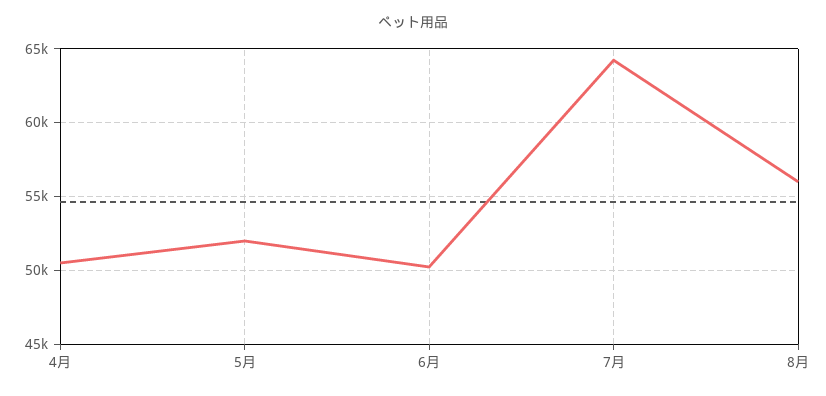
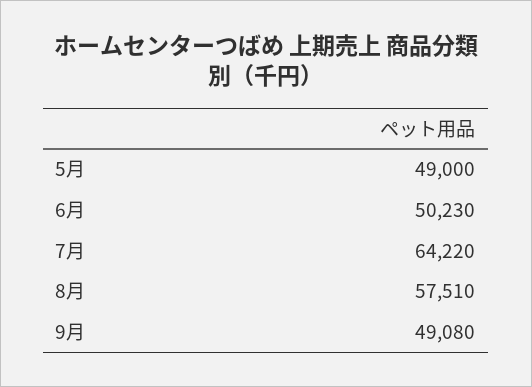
4月: 50500 -> none
5月: 52000 -> 49000
8月: 56000 -> 57510
9月: none -> 49080

